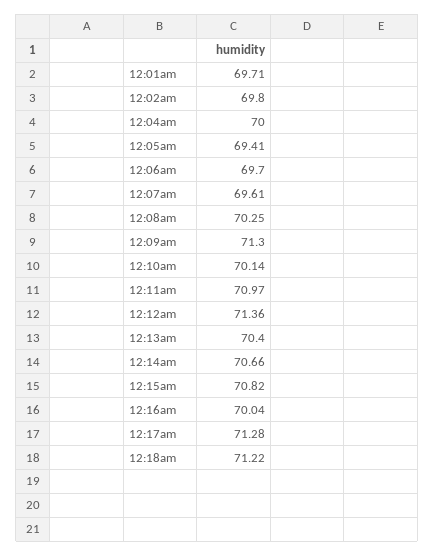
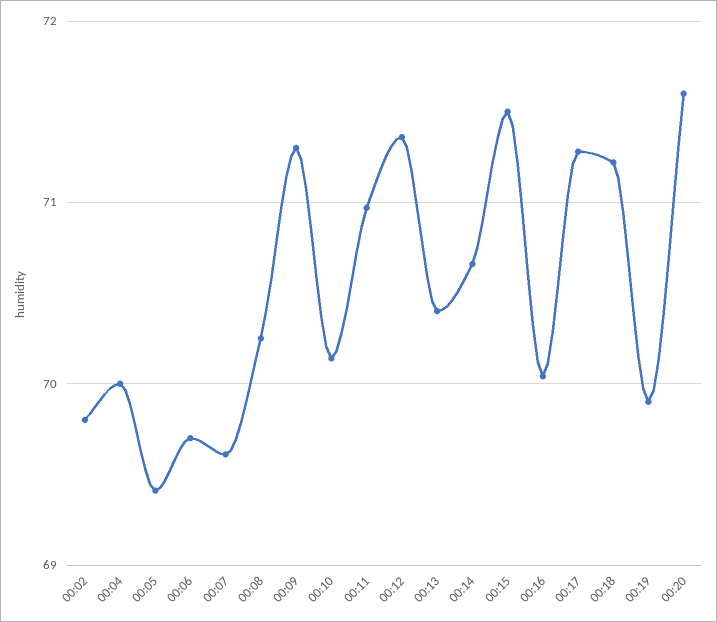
12:01am: 69.71 -> none
12:15am: 70.82 -> 71.5
00:19: none -> 69.9
00:20: none -> 71.6

